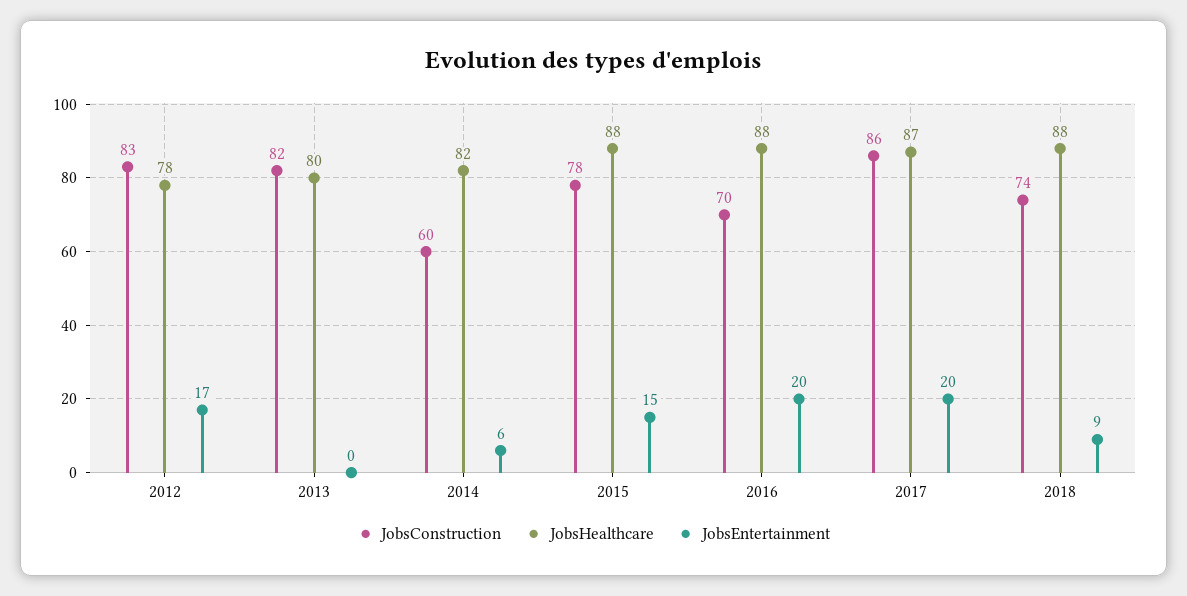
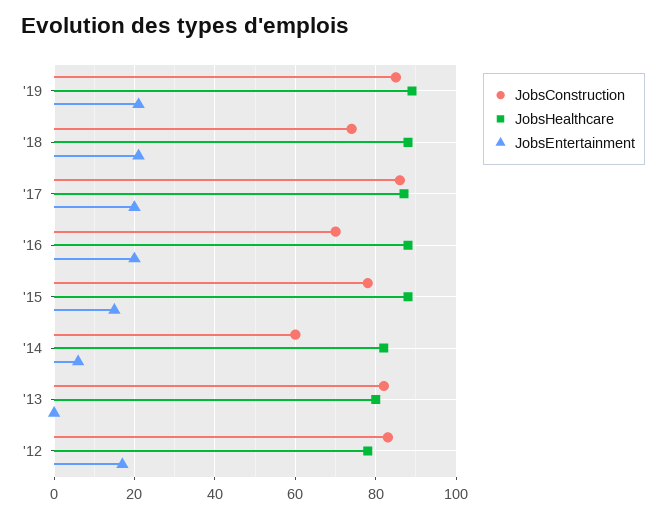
JobsEntertainment, 2018: 9 -> 20
JobsConstruction, '19: none -> 85
JobsHealthcare, '19: none -> 90
JobsEntertainment, '19: none -> 20

